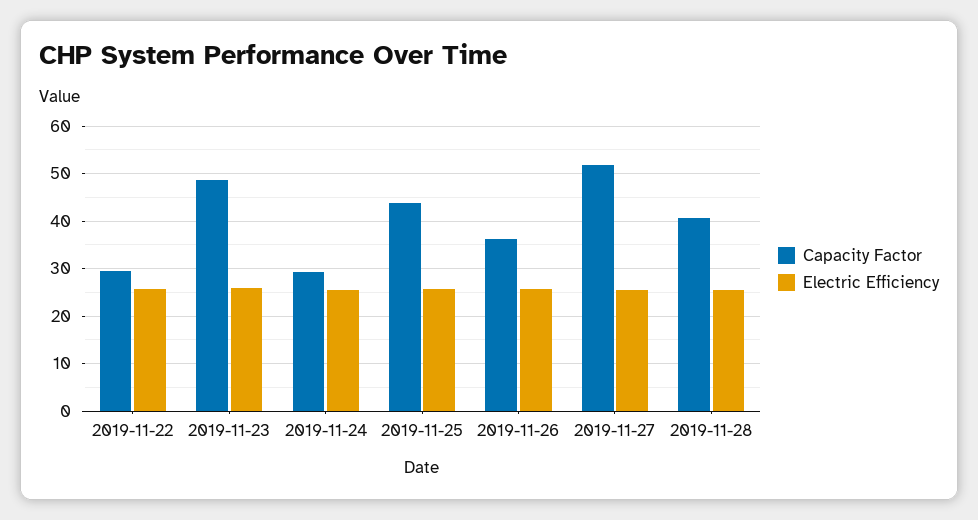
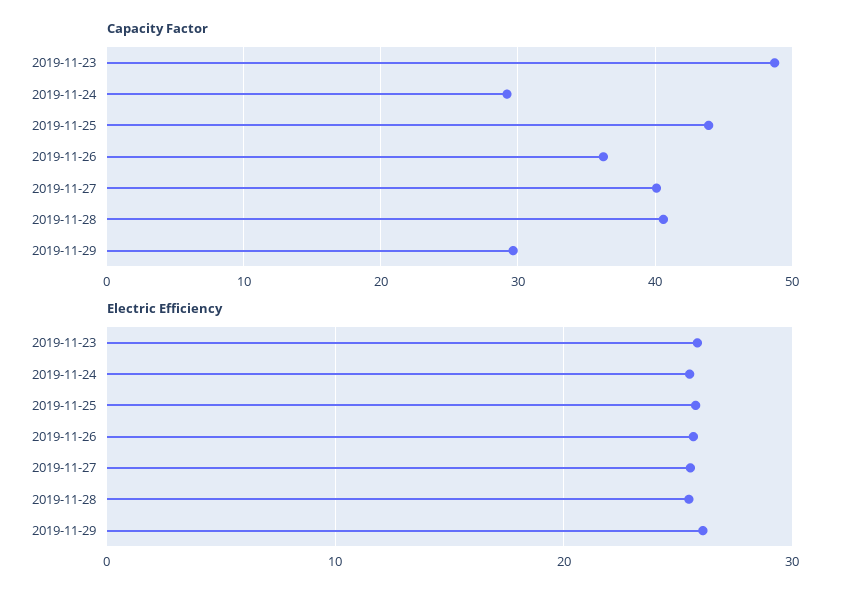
Capacity Factor, 2019-11-22: 30 -> none
Electric Efficiency, 2019-11-22: 26 -> none
Capacity Factor, 2019-11-27: 52 -> 40
Capacity Factor, 2019-11-29: none -> 30
Electric Efficiency, 2019-11-29: none -> 26

